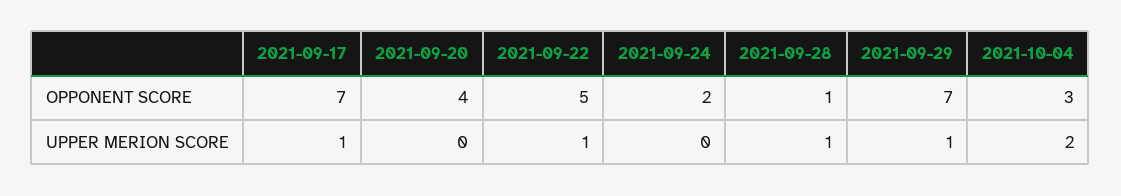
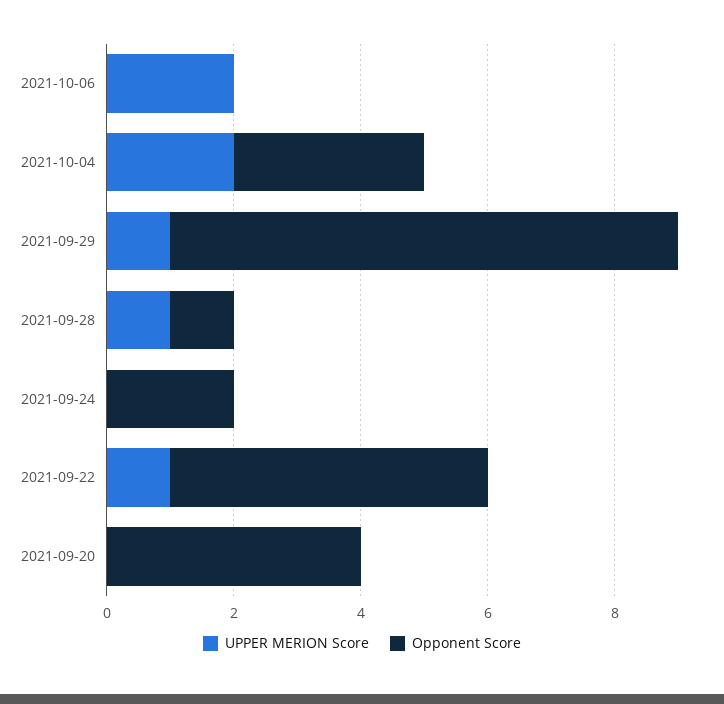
OPPONENT SCORE, 2021-09-17: 7 -> none
OPPONENT SCORE, 2021-09-29: 7 -> 8
UPPER MERION SCORE, 2021-09-17: 1 -> none
UPPER MERION SCORE, 2021-10-06: none -> 2
OPPONENT SCORE, 2021-10-06: none -> 0

